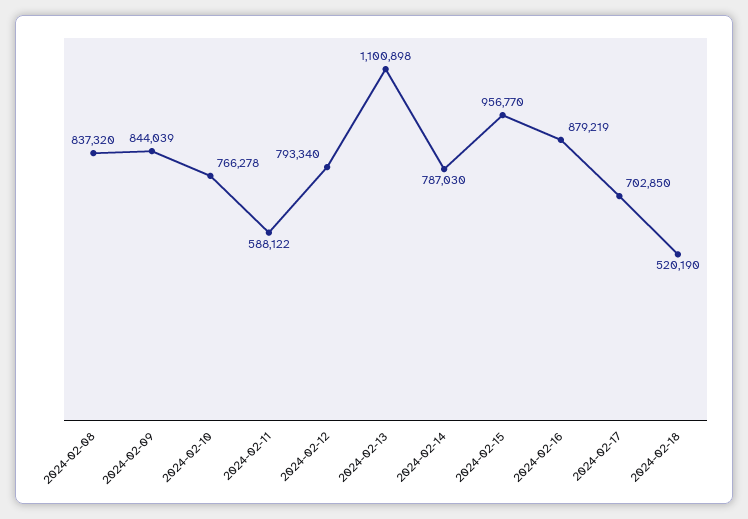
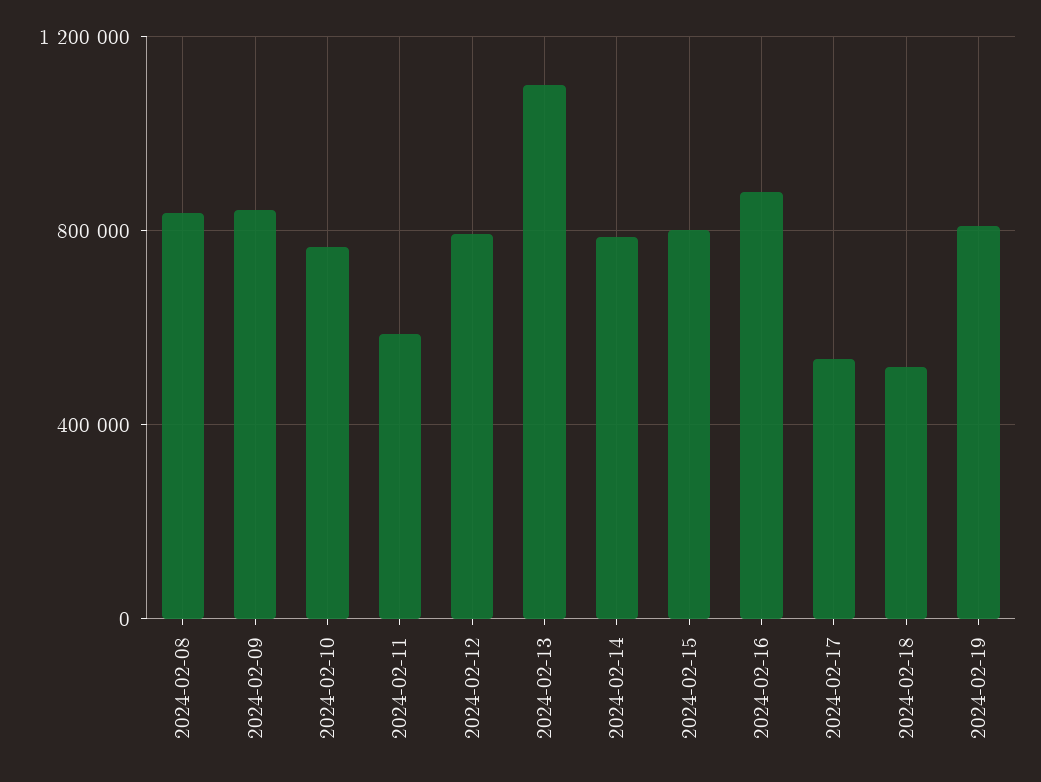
2024-02-15: 956770 -> 800000
2024-02-17: 702850 -> 550000
2024-02-19: none -> 800000

